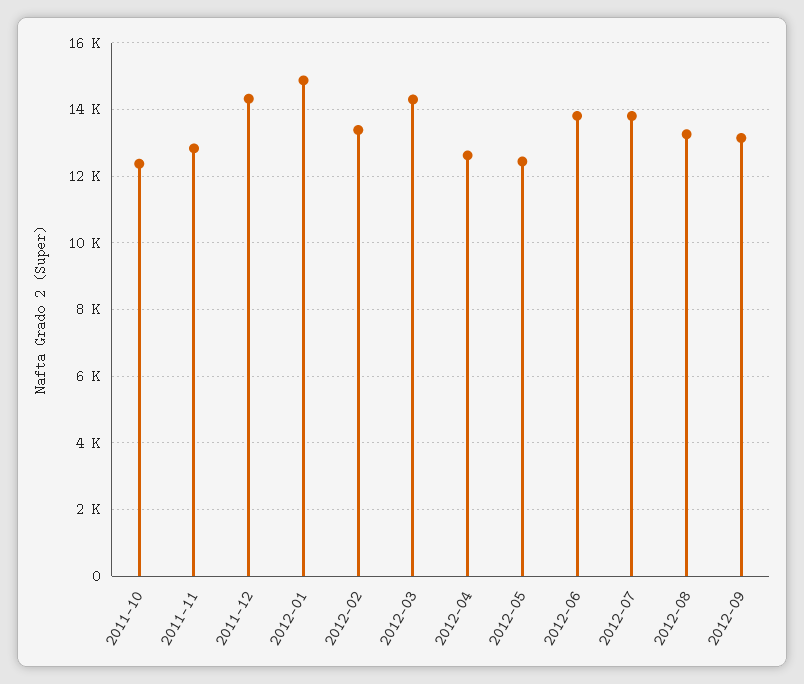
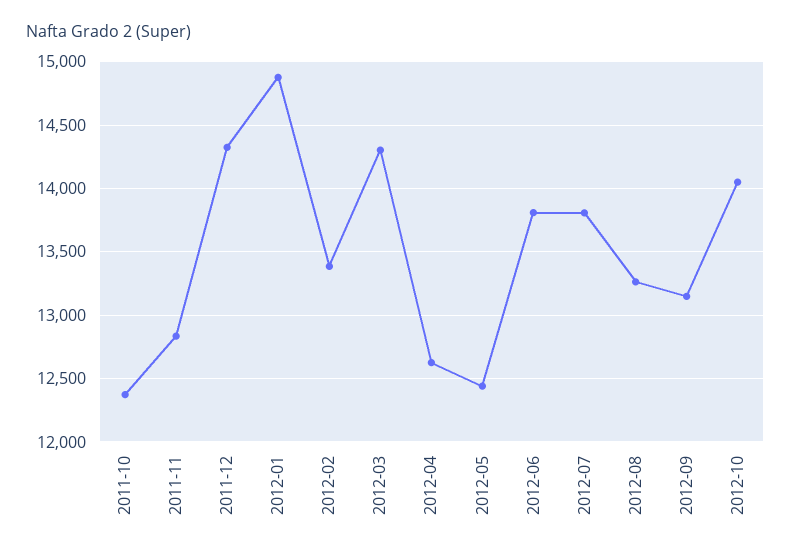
2012-10: none -> 14050

